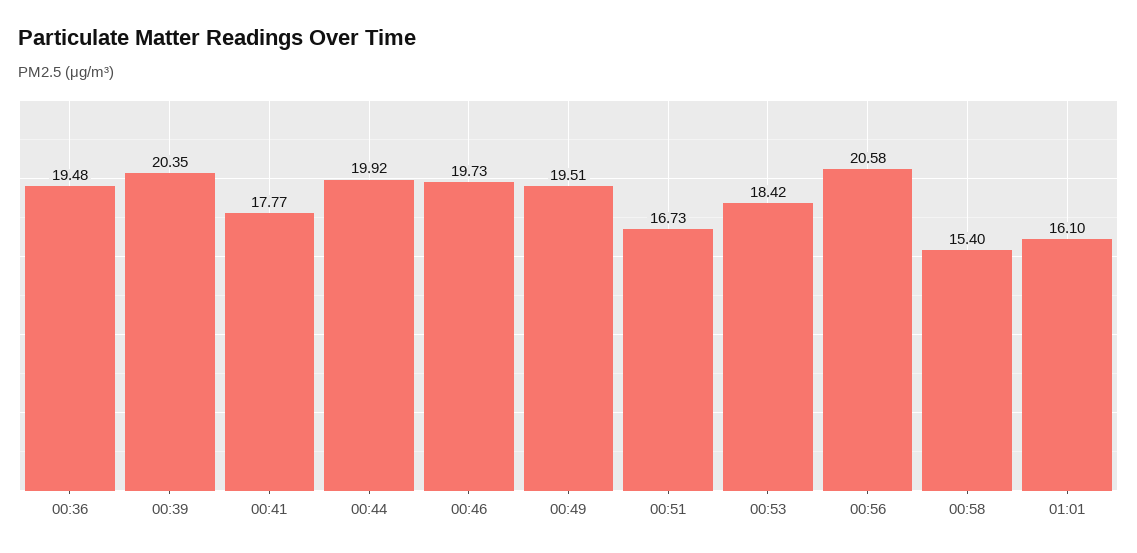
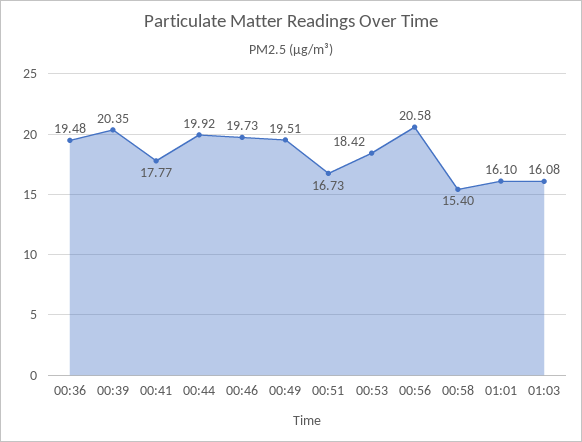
01:03: none -> 16.08

